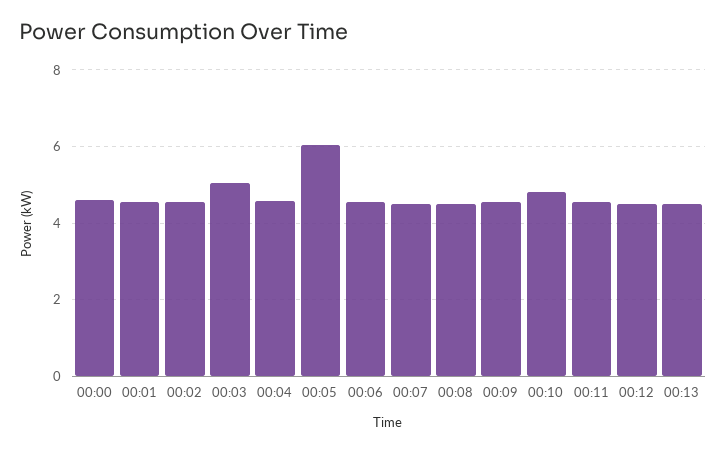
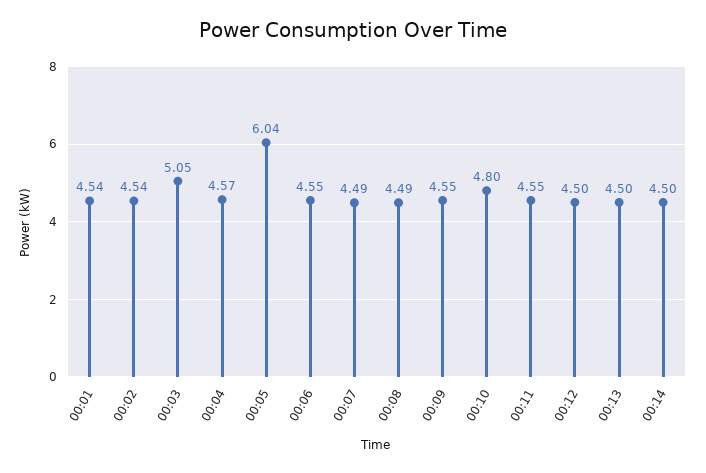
00:00: 4.6 -> none
00:14: none -> 4.5

